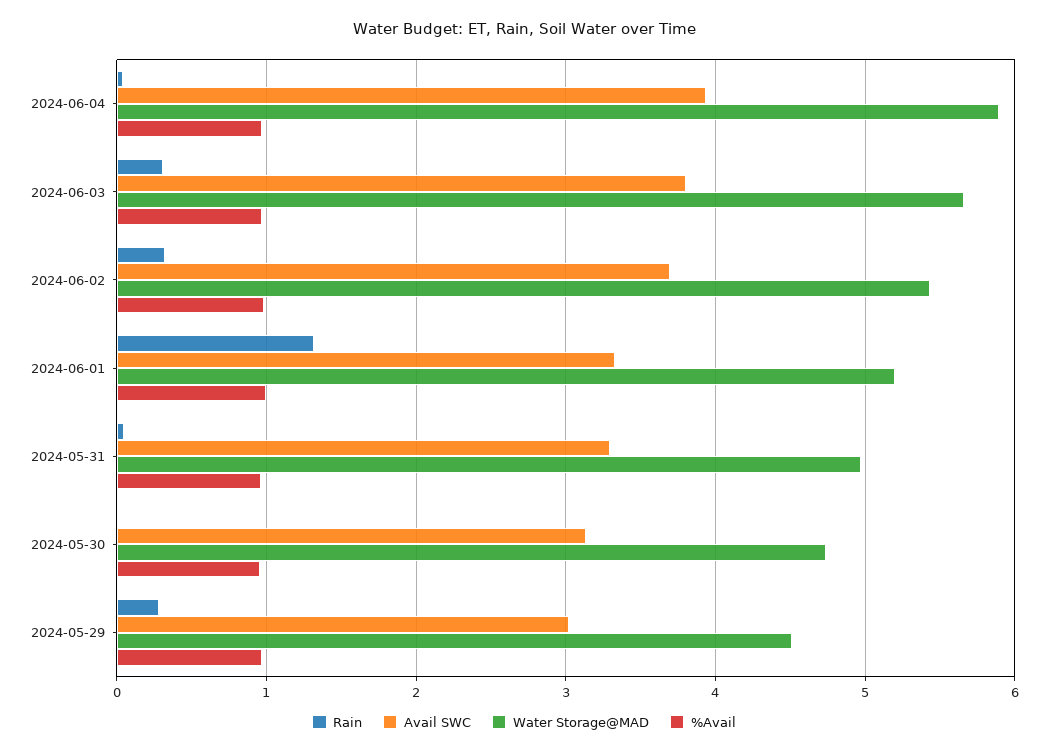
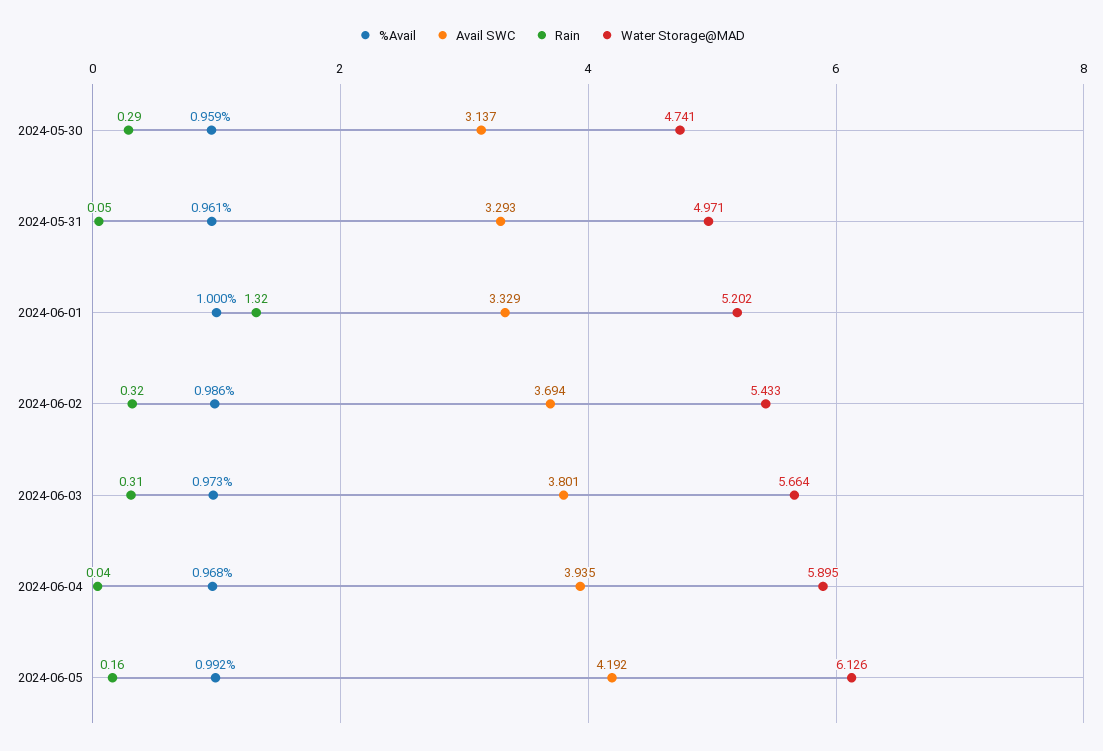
Rain, 2024-05-30: 0 -> 0.29
Rain, 2024-05-29: 0.3 -> none
Avail SWC, 2024-05-29: 3 -> none
Water Storage@MAD, 2024-05-29: 4.5 -> none
%Avail, 2024-05-29: 1 -> none
%Avail, 2024-06-05: none -> 0.992
Avail SWC, 2024-06-05: none -> 4.192
Rain, 2024-06-05: none -> 0.16
Water Storage@MAD, 2024-06-05: none -> 6.126

